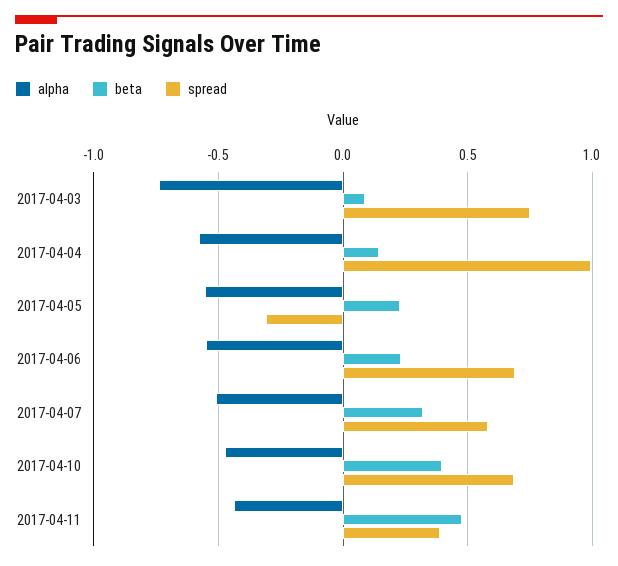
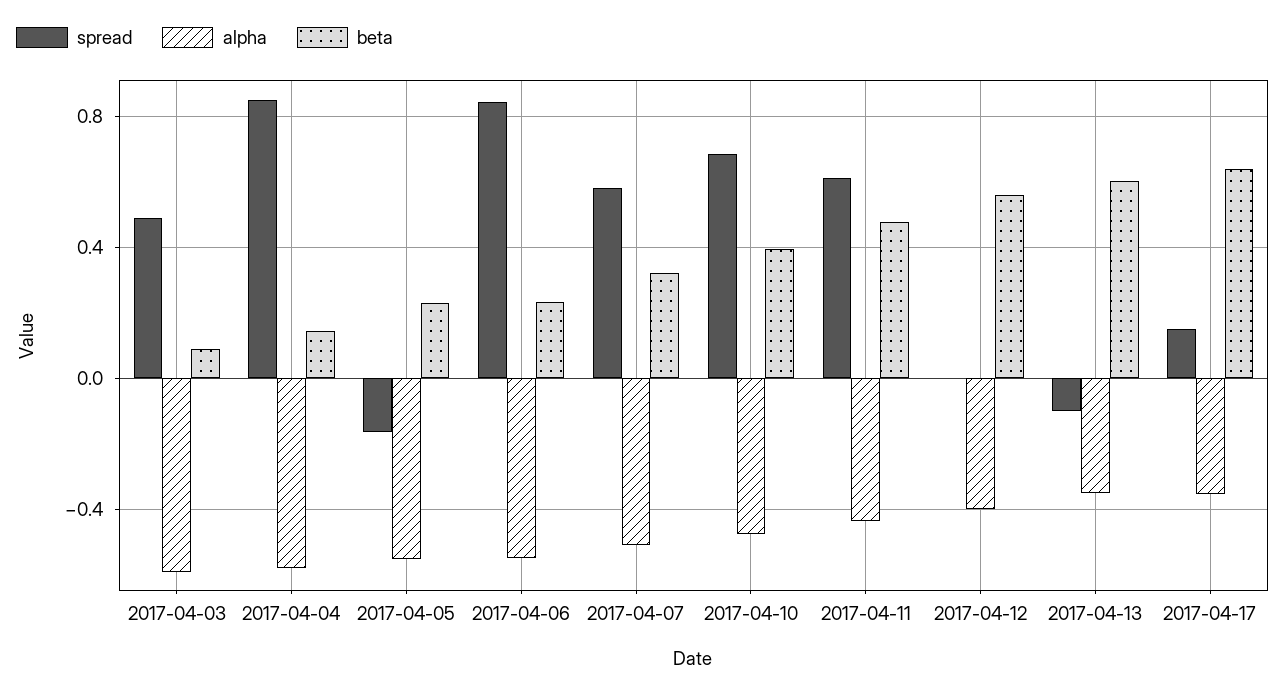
alpha, 2017-04-03: -0.75 -> -0.6
spread, 2017-04-03: 0.75 -> 0.5
spread, 2017-04-04: 1 -> 0.85
spread, 2017-04-05: -0.3 -> -0.15
spread, 2017-04-06: 0.7 -> 0.85
spread, 2017-04-11: 0.4 -> 0.6
spread, 2017-04-12: none -> 0
alpha, 2017-04-12: none -> -0.4
beta, 2017-04-12: none -> 0.55
spread, 2017-04-13: none -> -0.1
alpha, 2017-04-13: none -> -0.35
beta, 2017-04-13: none -> 0.6
spread, 2017-04-17: none -> 0.15
alpha, 2017-04-17: none -> -0.35
beta, 2017-04-17: none -> 0.65

